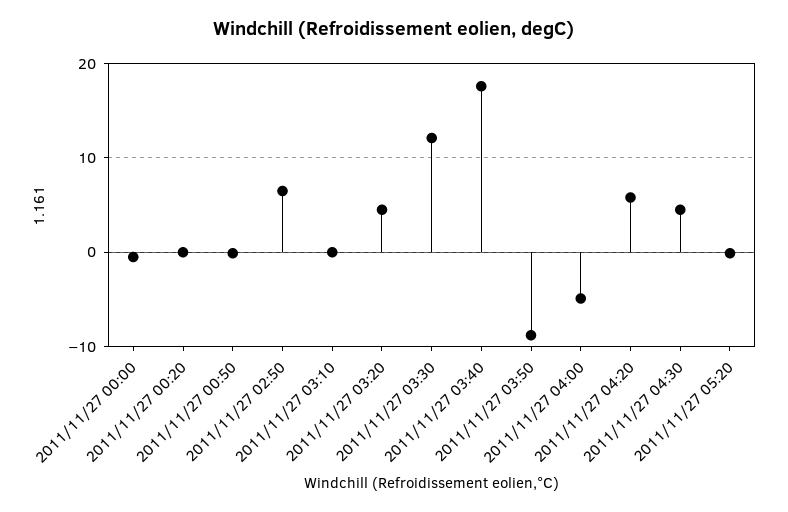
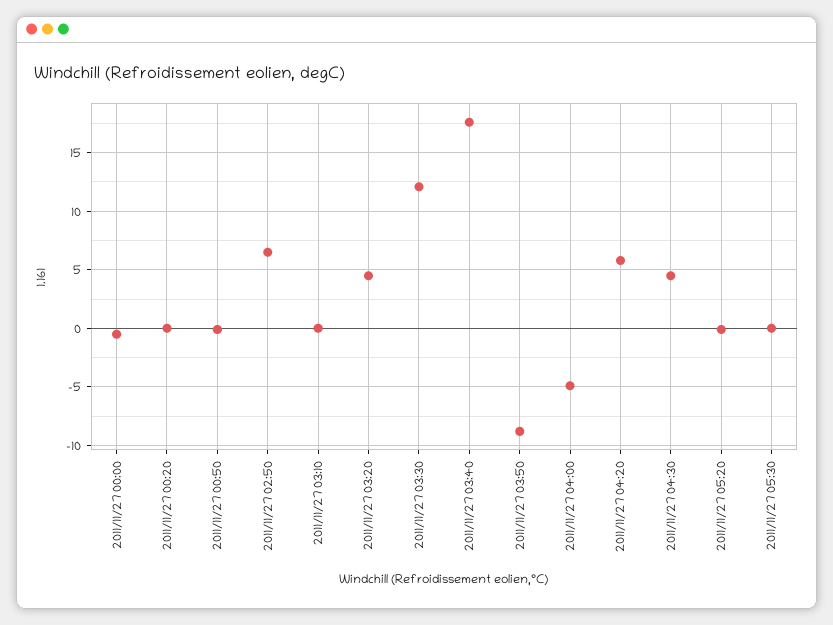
2011/11/27 05:30: none -> 0

